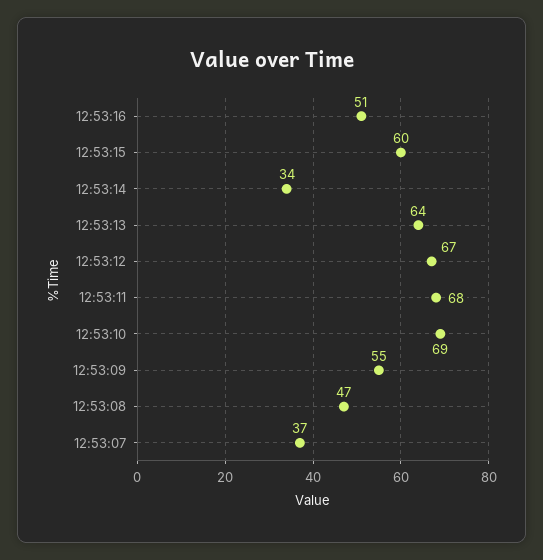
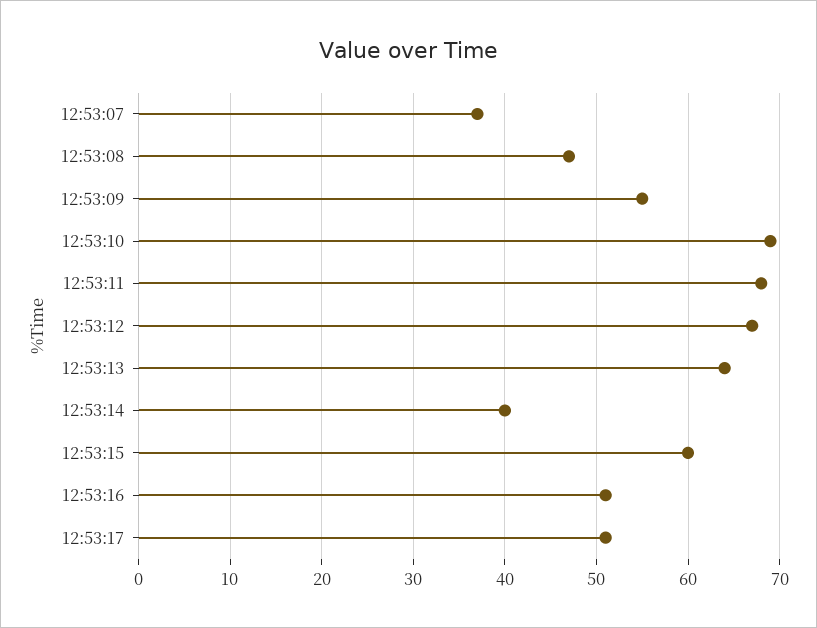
12:53:14: 34 -> 40
12:53:17: none -> 51

